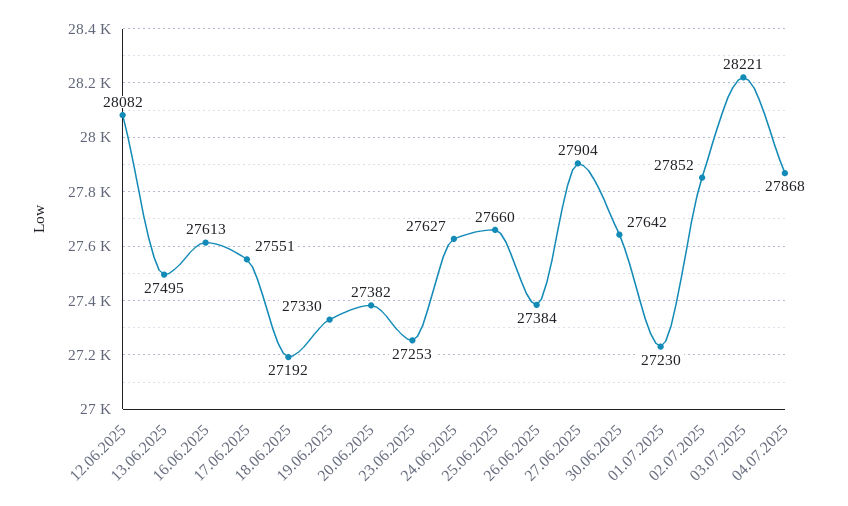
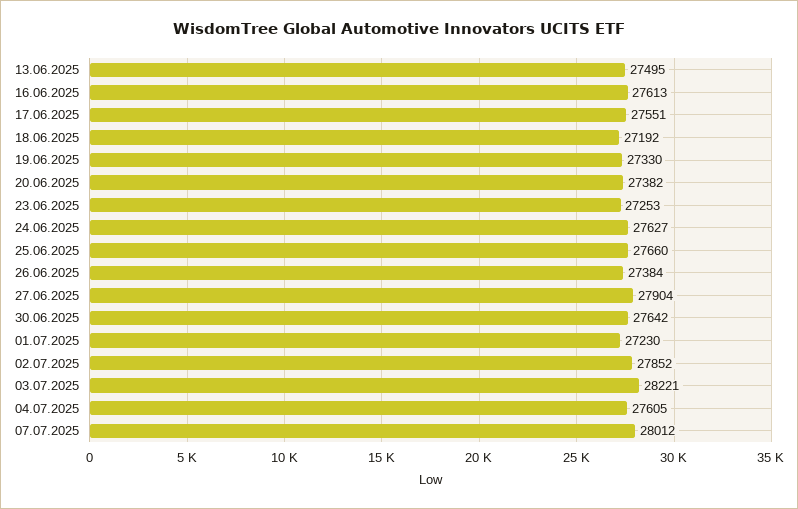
12.06.2025: 28082 -> none
04.07.2025: 27868 -> 27605
07.07.2025: none -> 28012

